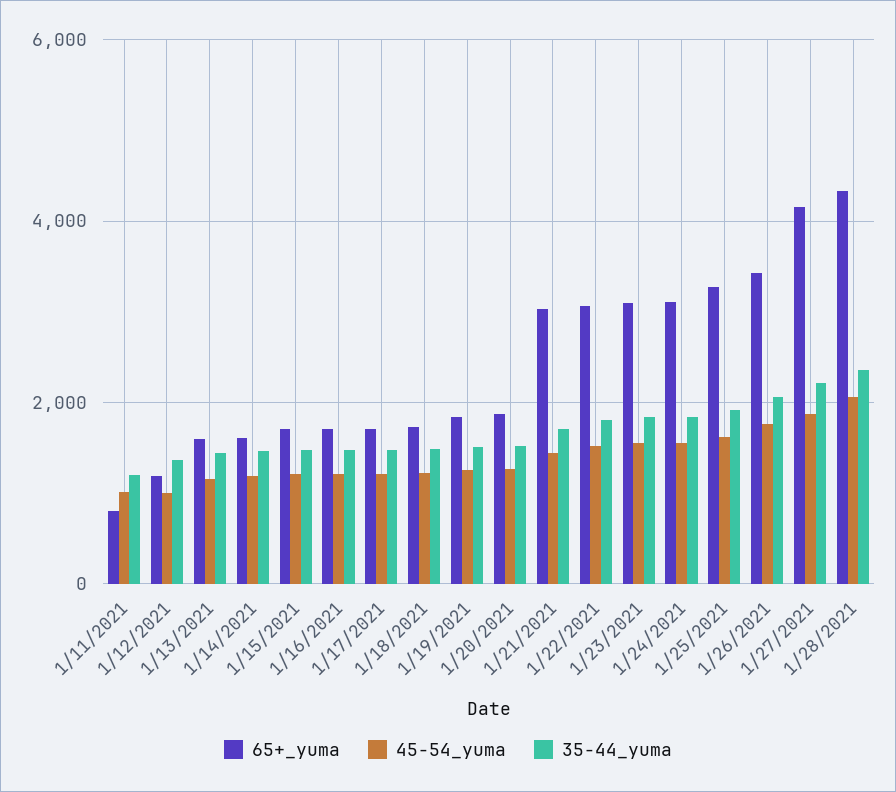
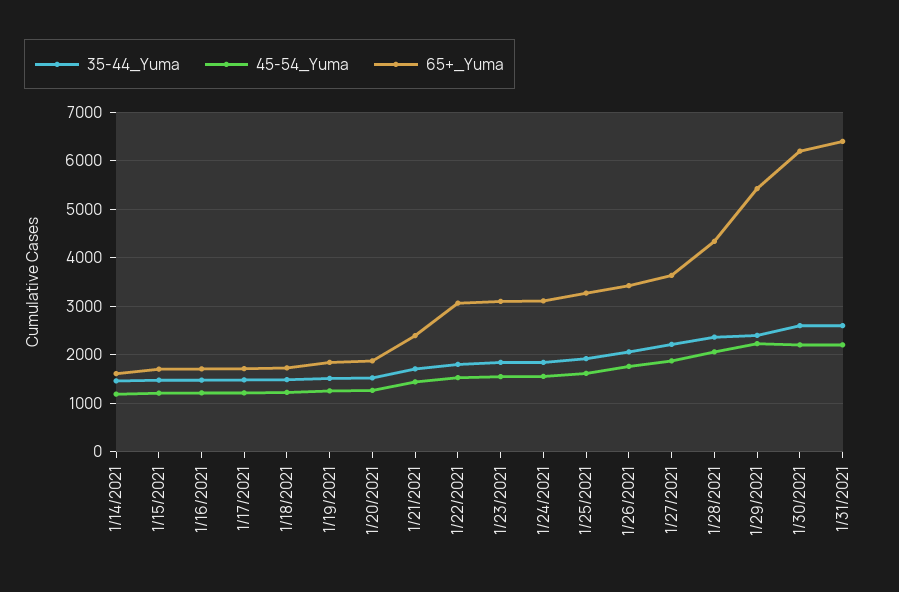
65+_yuma, 1/11/2021: 800 -> none
45-54_yuma, 1/11/2021: 1000 -> none
35-44_yuma, 1/11/2021: 1200 -> none
65+_yuma, 1/12/2021: 1200 -> none
45-54_yuma, 1/12/2021: 1000 -> none
35-44_yuma, 1/12/2021: 1400 -> none
65+_yuma, 1/13/2021: 1600 -> none
45-54_yuma, 1/13/2021: 1200 -> none
35-44_yuma, 1/13/2021: 1400 -> none
65+_yuma, 1/21/2021: 3000 -> 2400
65+_yuma, 1/27/2021: 4200 -> 3600
35-44_yuma, 1/29/2021: none -> 2400
45-54_yuma, 1/29/2021: none -> 2200
65+_yuma, 1/29/2021: none -> 5400
35-44_yuma, 1/30/2021: none -> 2600
45-54_yuma, 1/30/2021: none -> 2200
65+_yuma, 1/30/2021: none -> 6200
35-44_yuma, 1/31/2021: none -> 2600
45-54_yuma, 1/31/2021: none -> 2200
65+_yuma, 1/31/2021: none -> 6400

